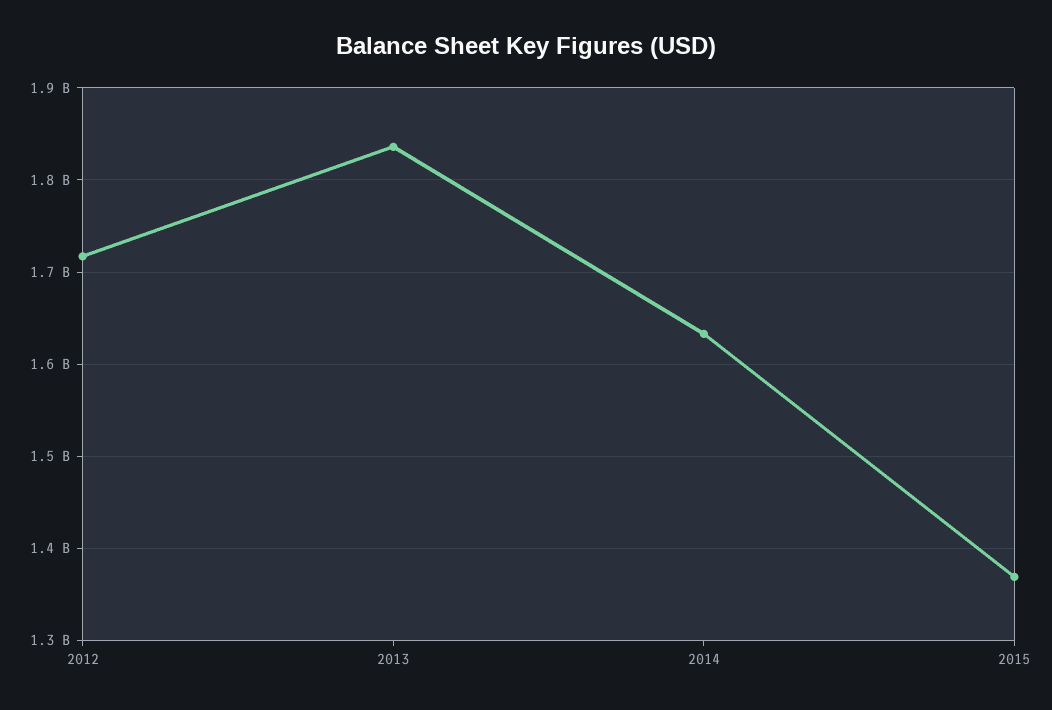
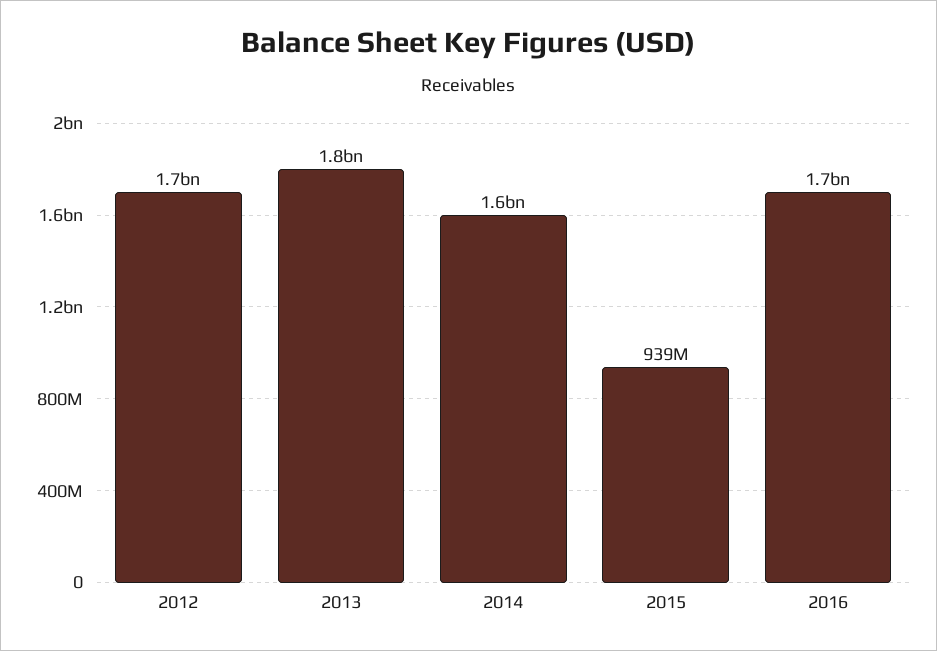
2015: 1370000000 -> 939000000
2016: none -> 1700000000

